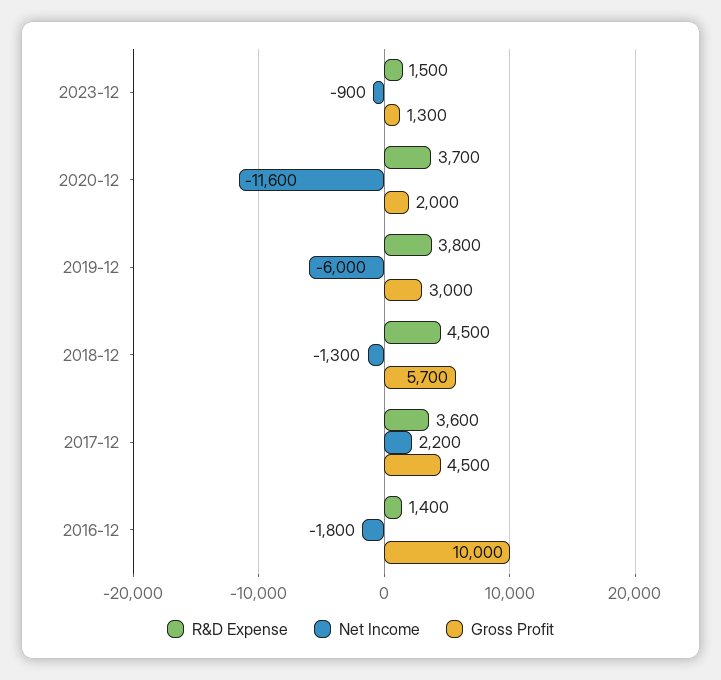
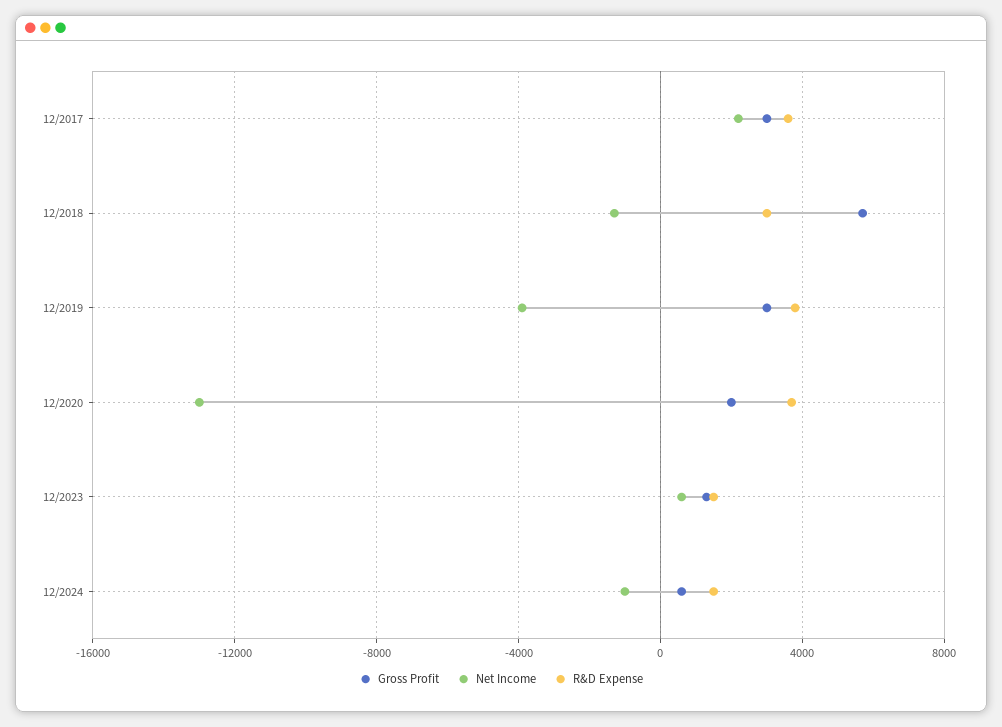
Net Income, 2023-12: -900 -> 500
Net Income, 2020-12: -11600 -> -13000
Net Income, 2019-12: -6000 -> -4000
R&D Expense, 2018-12: 4500 -> 3000
Gross Profit, 2017-12: 4500 -> 3000
R&D Expense, 2016-12: 1400 -> none
Net Income, 2016-12: -1800 -> none
Gross Profit, 2016-12: 10000 -> none
Gross Profit, 12/2024: none -> 500
Net Income, 12/2024: none -> -1000
R&D Expense, 12/2024: none -> 1500

